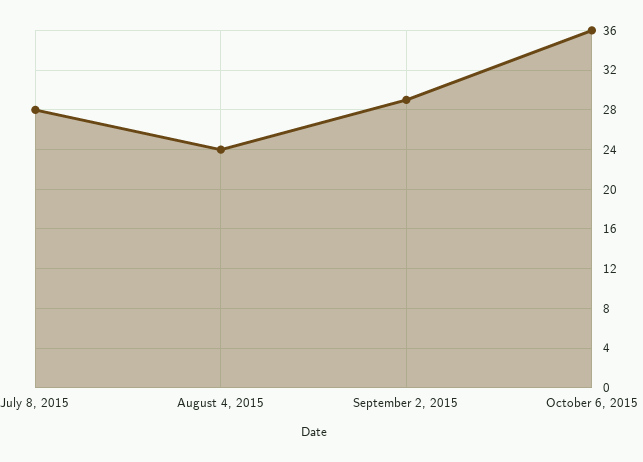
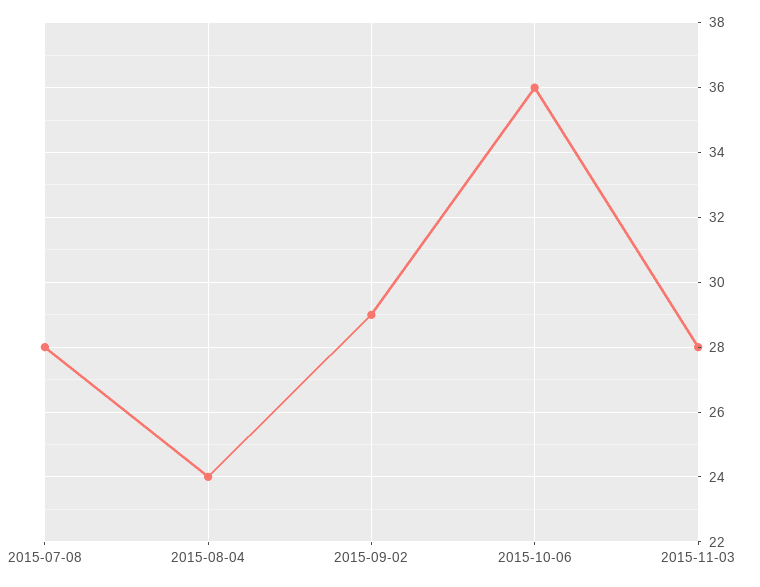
2015-11-03: none -> 28

